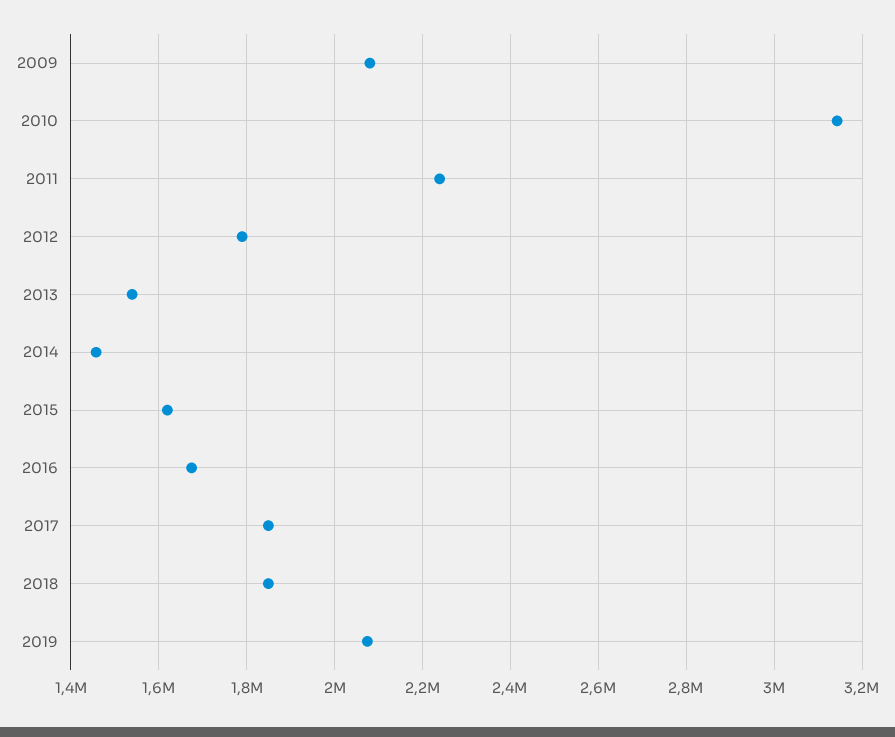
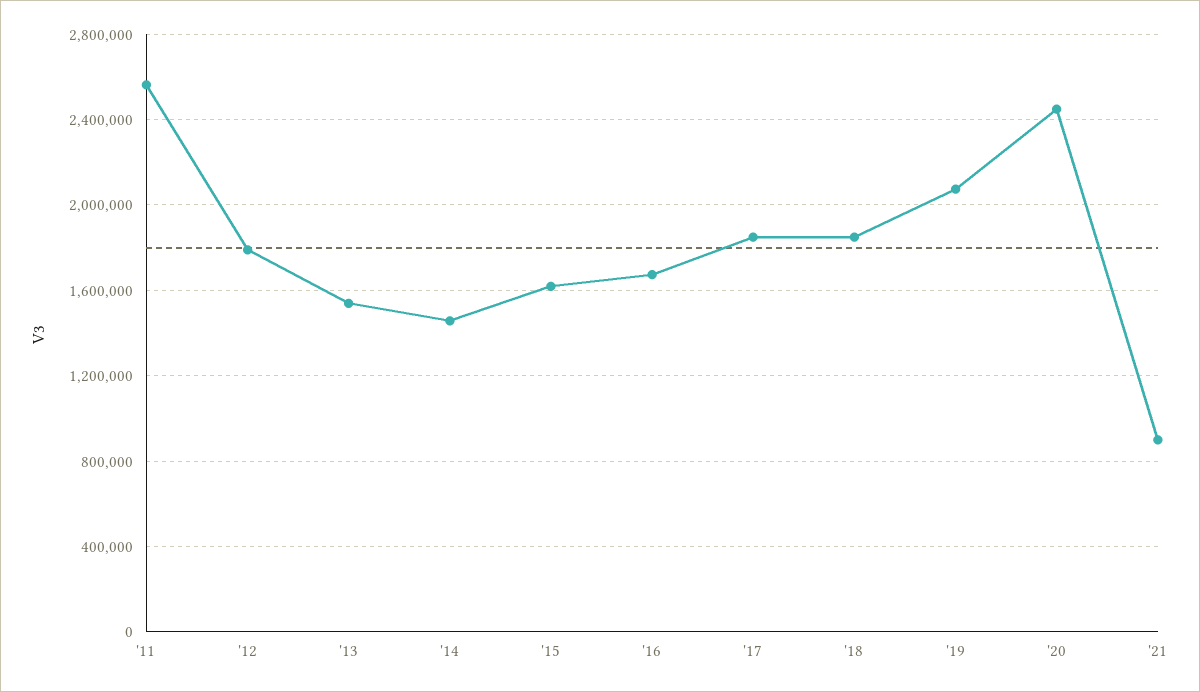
2009: 2080000 -> none
2010: 3140000 -> none
2011: 2240000 -> 2550000
'20: none -> 2450000
'21: none -> 900000

